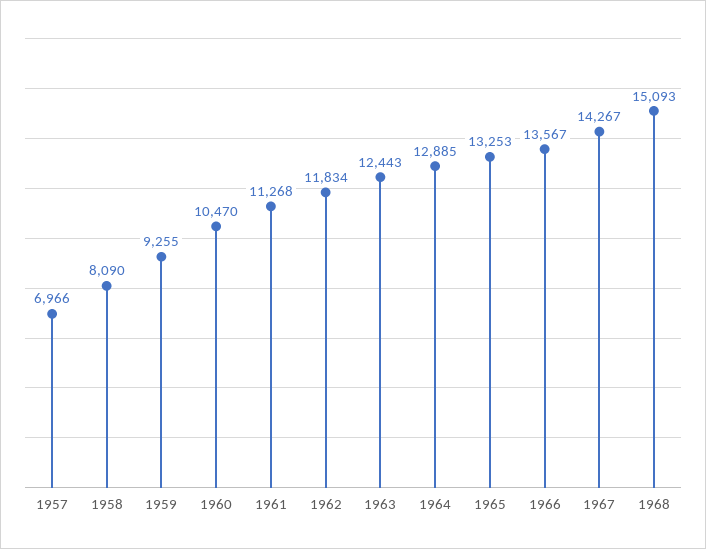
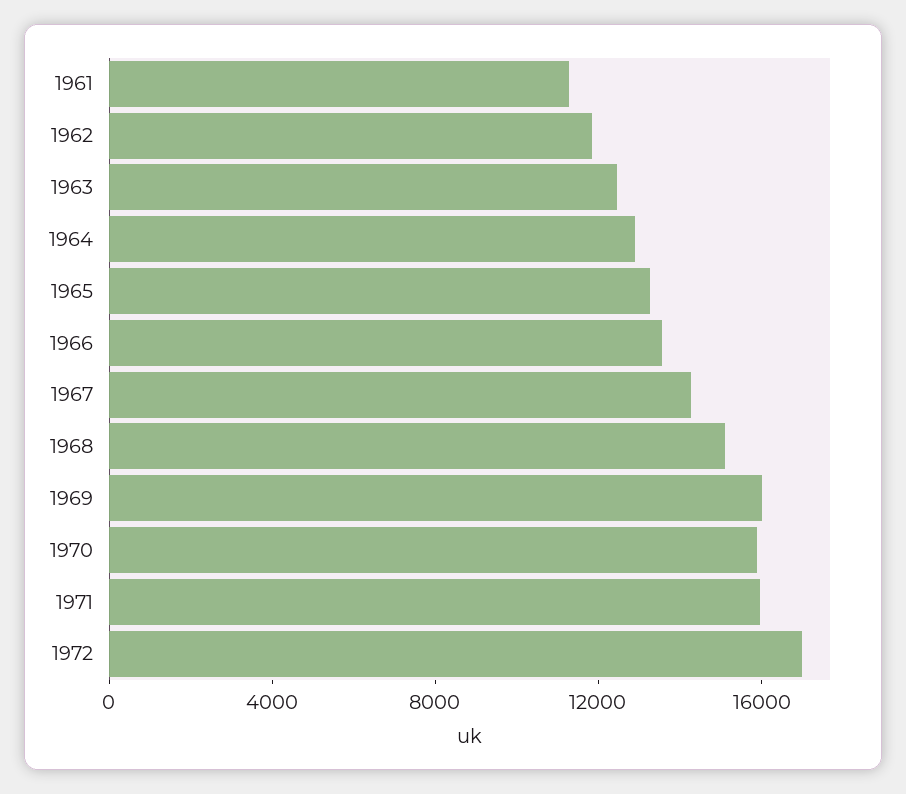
1957: 6966 -> none
1958: 8090 -> none
1959: 9255 -> none
1960: 10470 -> none
1969: none -> 16000
1970: none -> 16000
1971: none -> 16000
1972: none -> 17000

